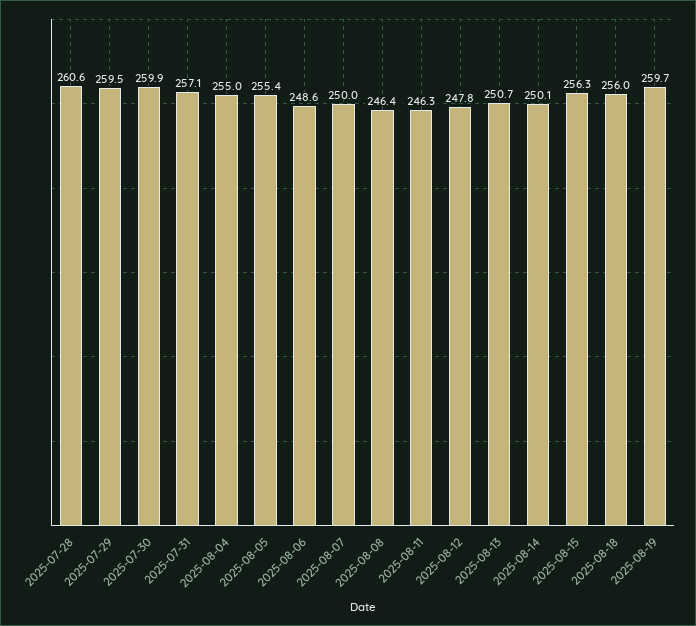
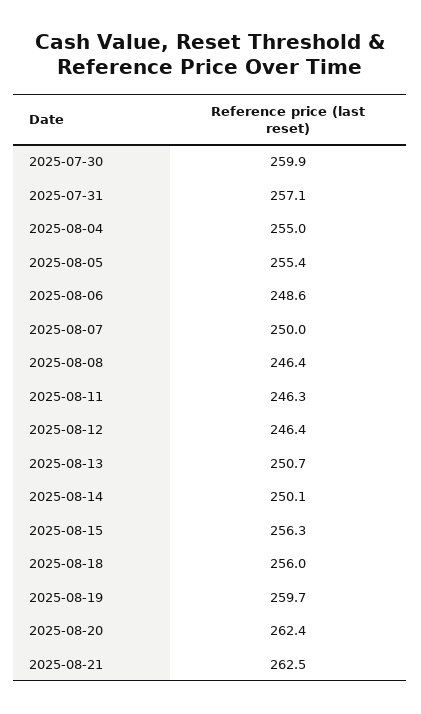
2025-07-28: 260.6 -> none
2025-07-29: 259.5 -> none
2025-08-12: 247.8 -> 246.4
2025-08-20: none -> 262.4
2025-08-21: none -> 262.5

